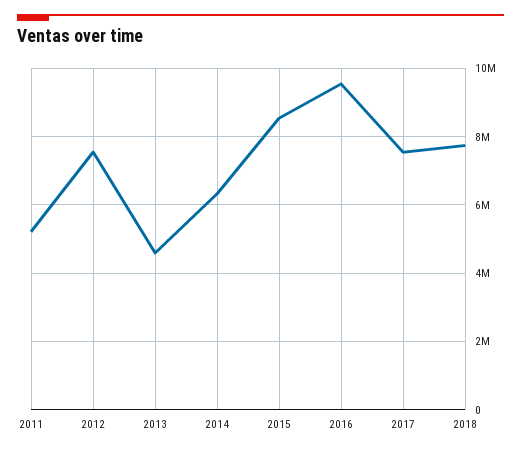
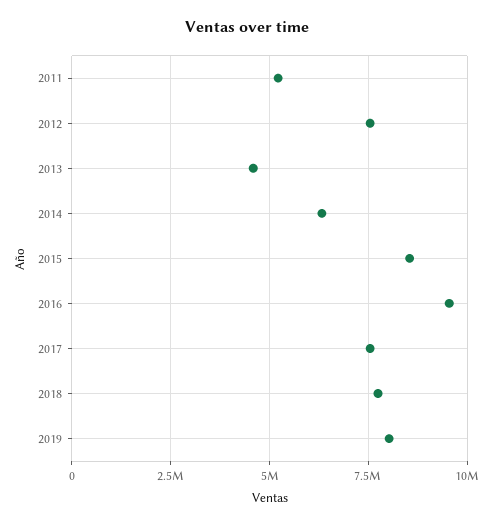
2019: none -> 8000000

